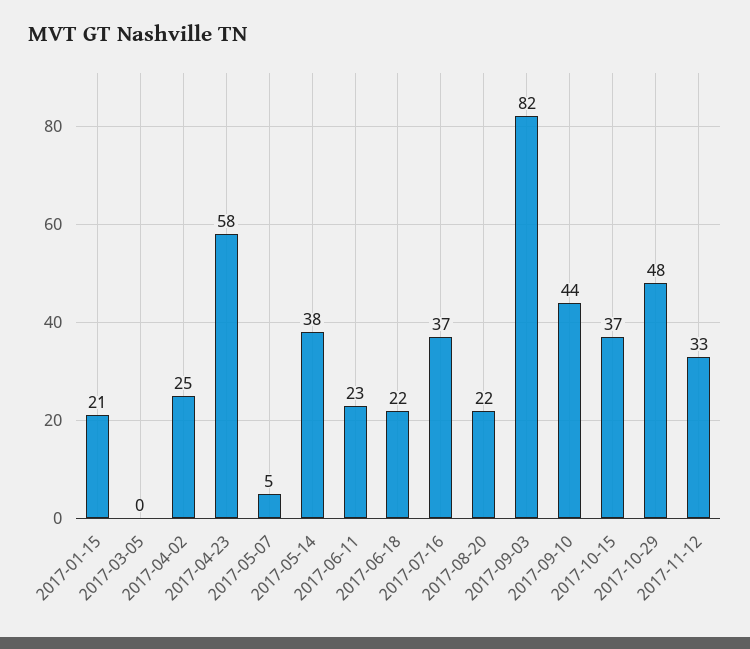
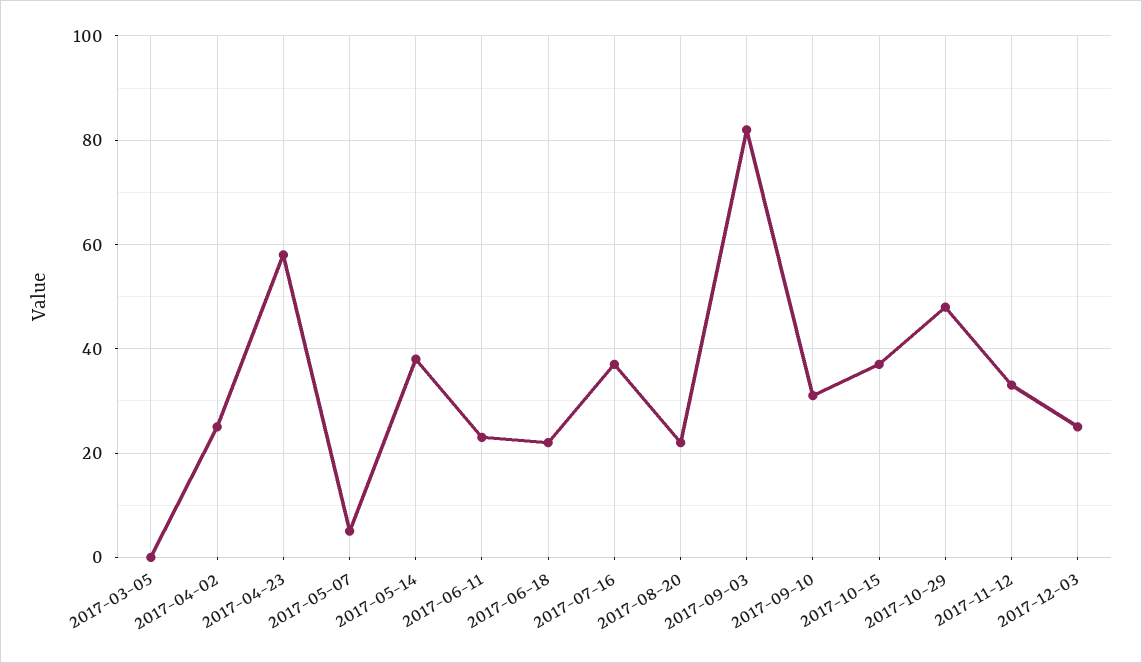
2017-01-15: 21 -> none
2017-09-10: 44 -> 30
2017-12-03: none -> 25

